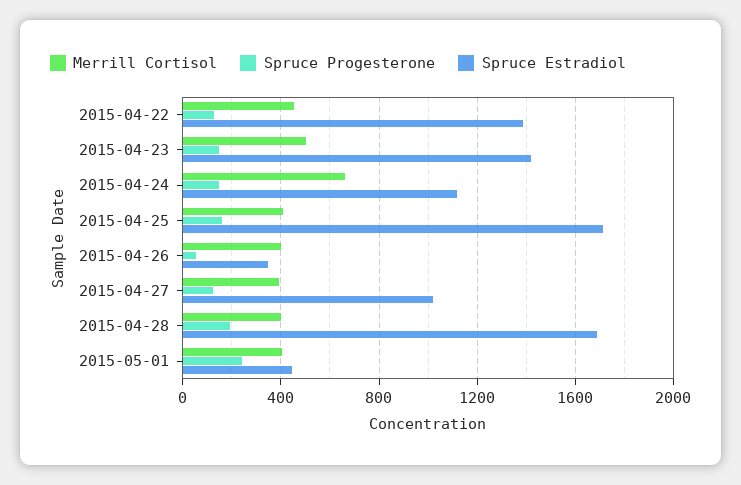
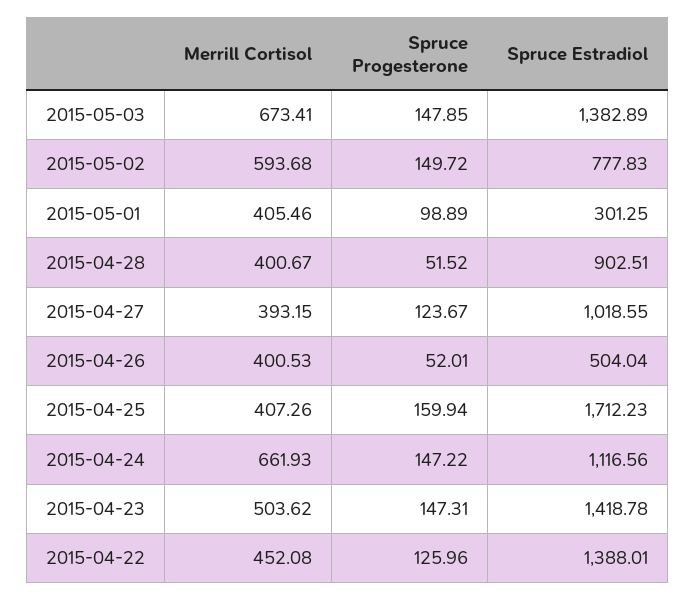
Spruce Estradiol, 2015-04-26: 350 -> 504.04
Spruce Progesterone, 2015-04-28: 200 -> 51.52
Spruce Estradiol, 2015-04-28: 1700 -> 902.51
Spruce Progesterone, 2015-05-01: 250 -> 98.89
Spruce Estradiol, 2015-05-01: 450 -> 301.25
Merrill Cortisol, 2015-05-03: none -> 673.41
Spruce Progesterone, 2015-05-03: none -> 147.85
Spruce Estradiol, 2015-05-03: none -> 1382.89
Merrill Cortisol, 2015-05-02: none -> 593.68
Spruce Progesterone, 2015-05-02: none -> 149.72
Spruce Estradiol, 2015-05-02: none -> 777.83

